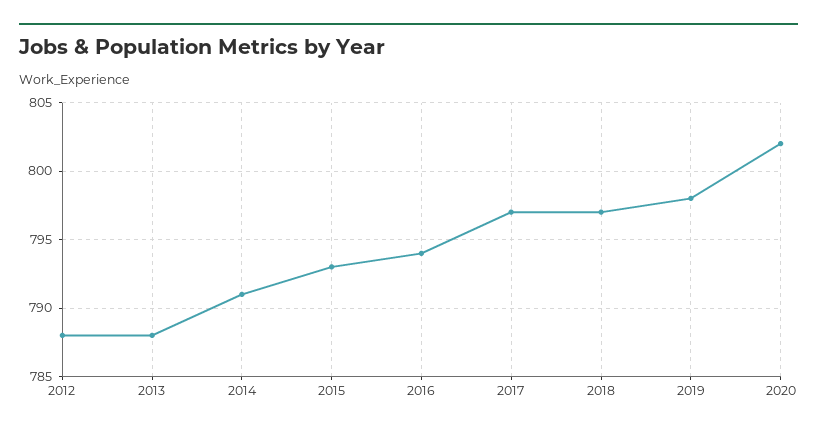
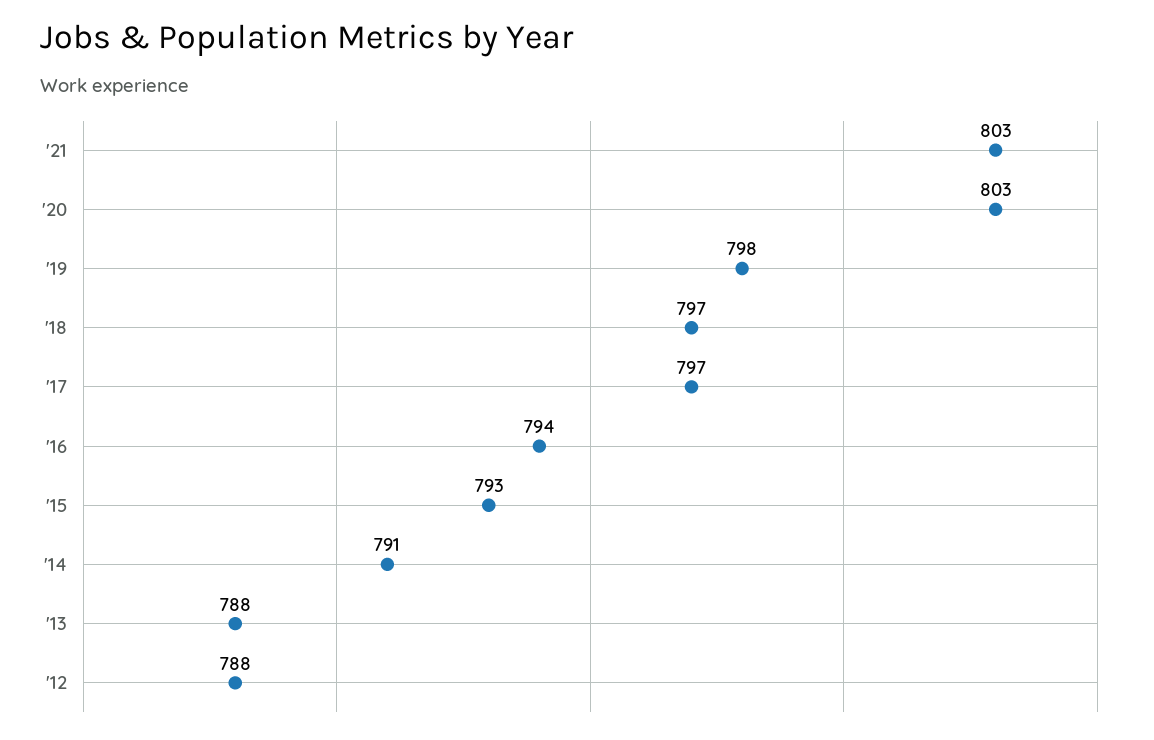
2020: 802 -> 803
'21: none -> 803

